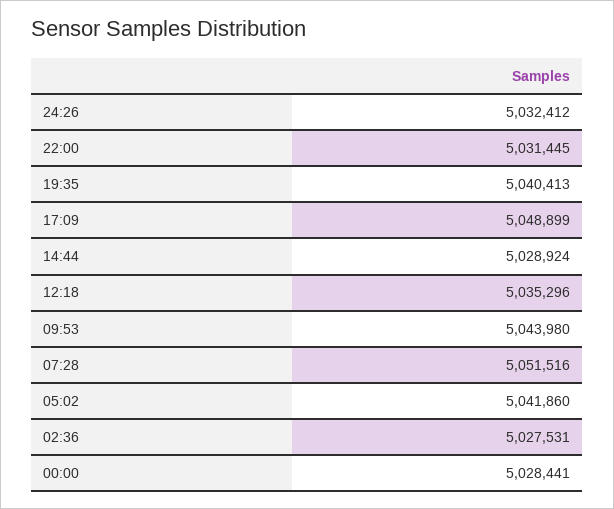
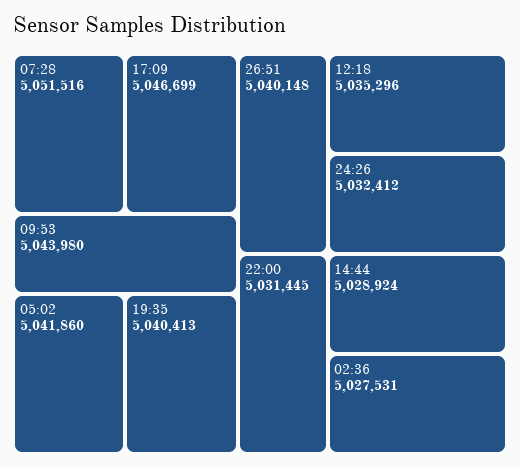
17:09: 5048899 -> 5046699
00:00: 5028441 -> none
26:51: none -> 5040148

